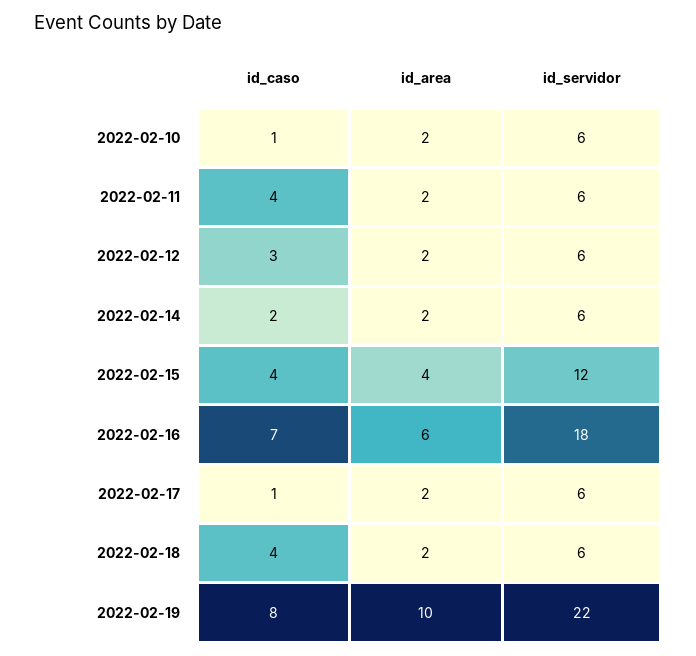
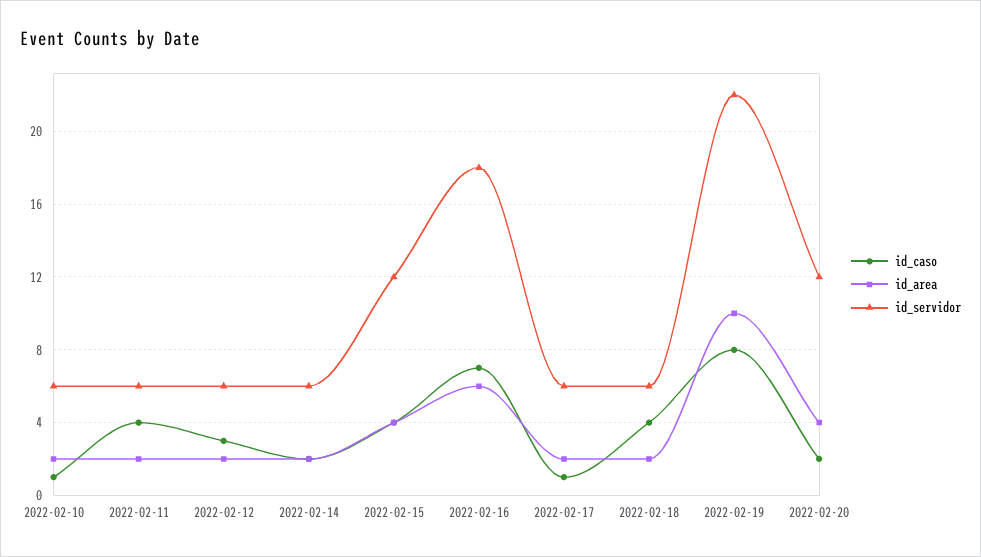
id_caso, 2022-02-20: none -> 2
id_area, 2022-02-20: none -> 4
id_servidor, 2022-02-20: none -> 12

